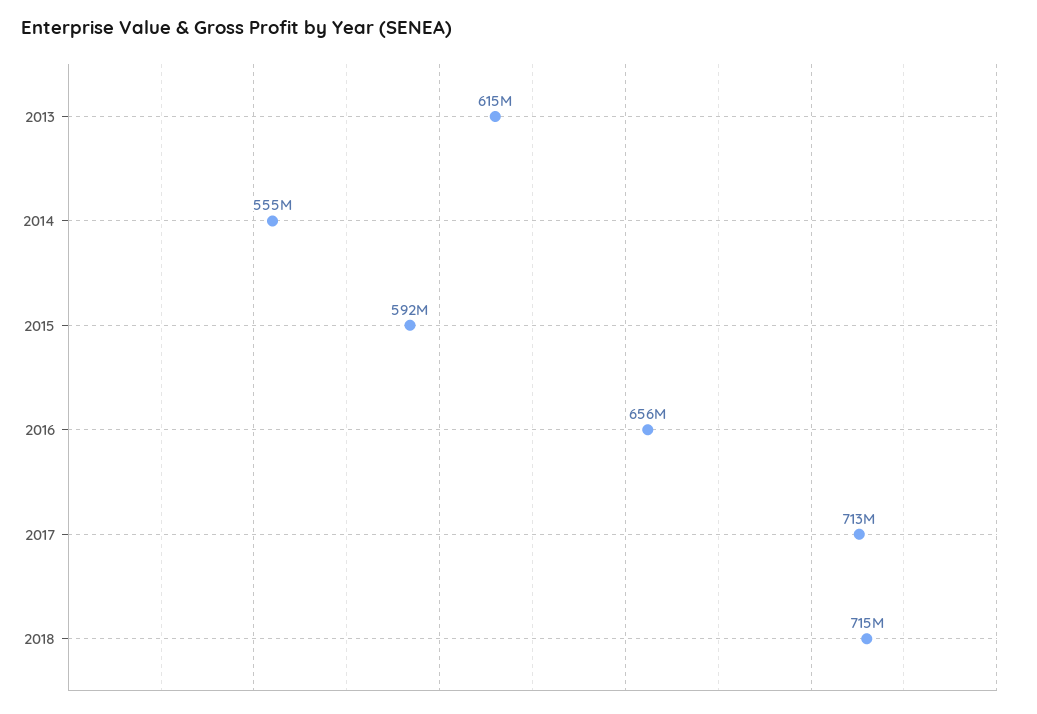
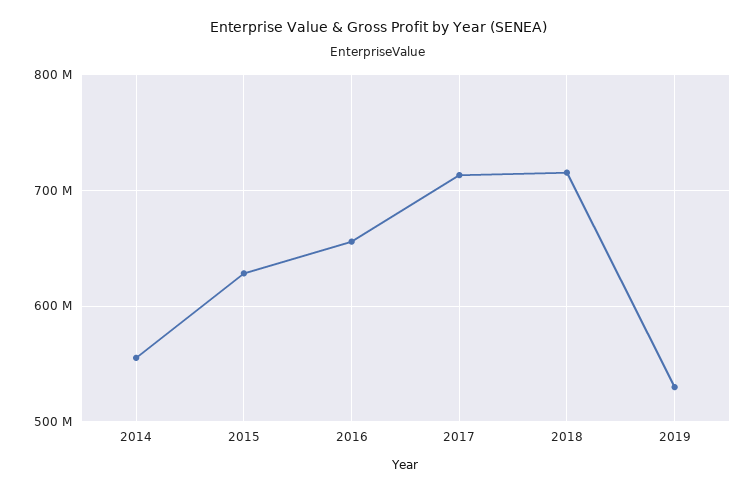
2013: 615000000 -> none
2015: 592000000 -> 630000000
2019: none -> 530000000

